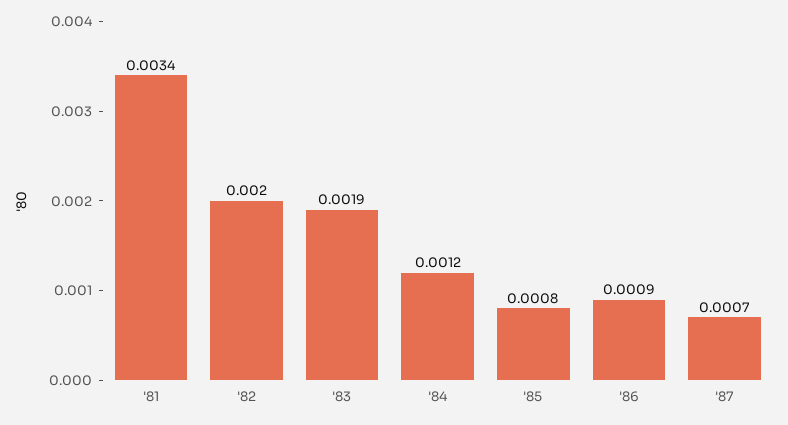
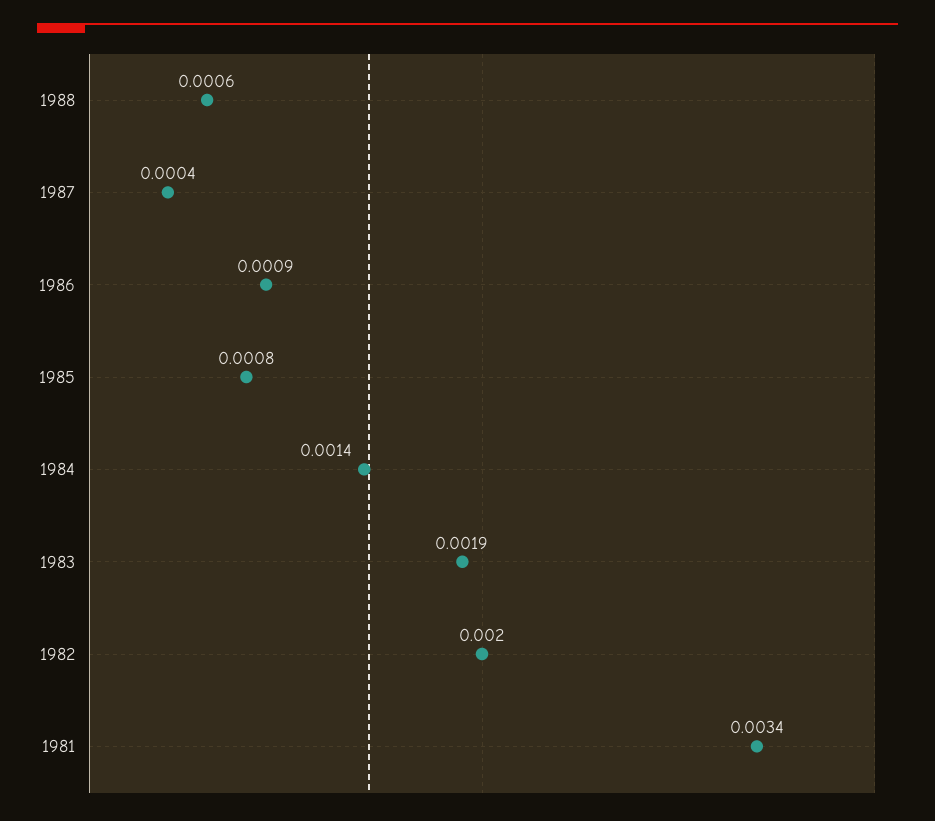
'84: 0.0012 -> 0.0014
'87: 0.0007 -> 0.0004
1988: none -> 0.0006

